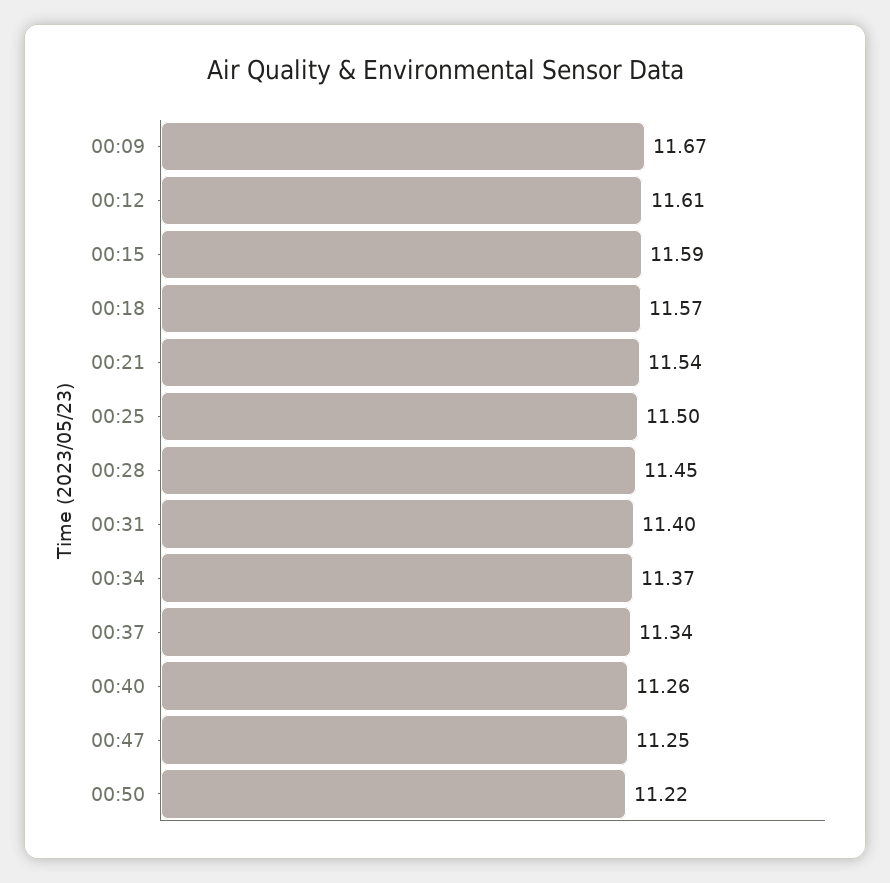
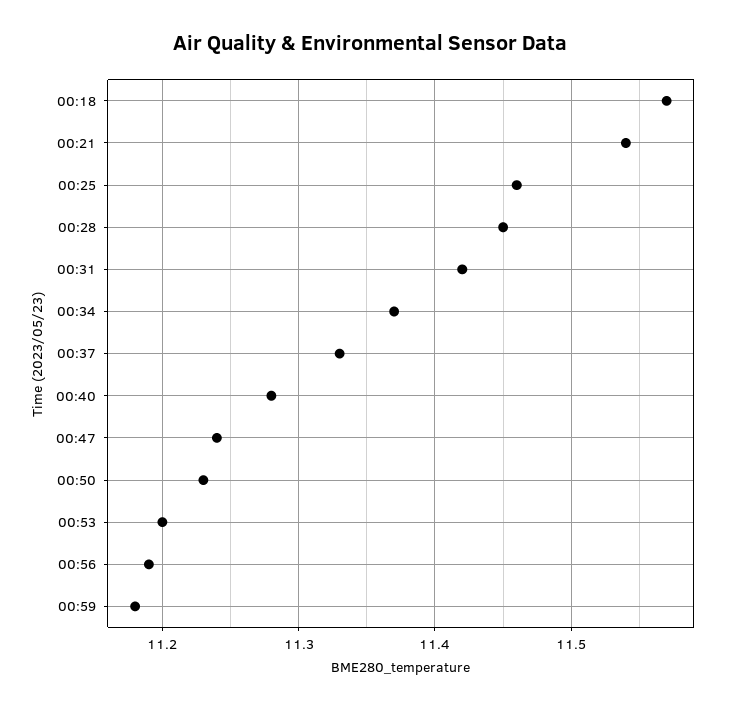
00:09: 11.67 -> none
00:12: 11.61 -> none
00:15: 11.59 -> none
00:25: 11.5 -> 11.46
00:31: 11.4 -> 11.42
00:37: 11.34 -> 11.33
00:40: 11.26 -> 11.28
00:47: 11.25 -> 11.24
00:50: 11.22 -> 11.23
00:53: none -> 11.2
00:56: none -> 11.19
00:59: none -> 11.18

